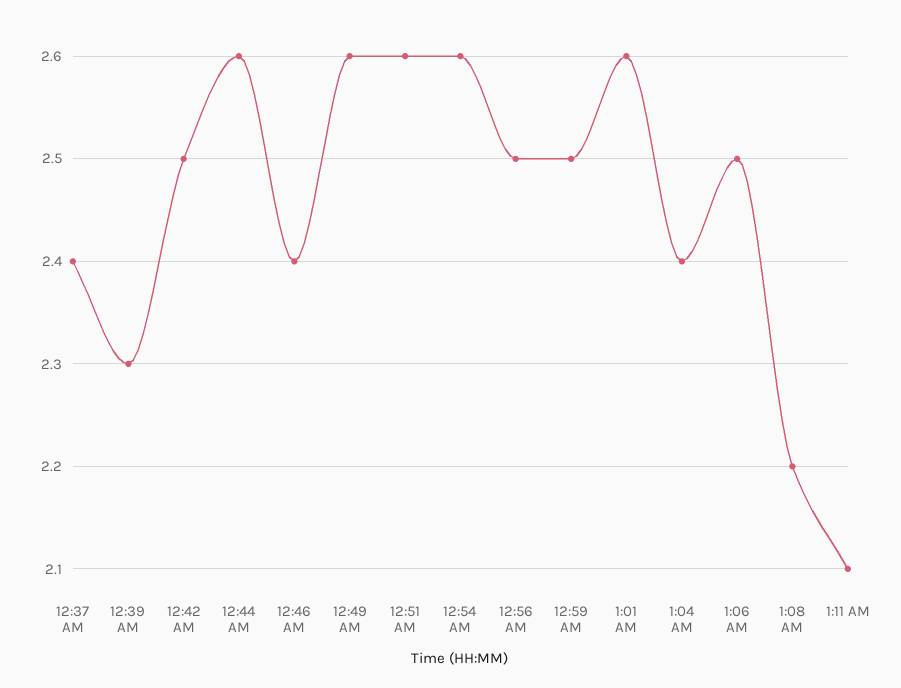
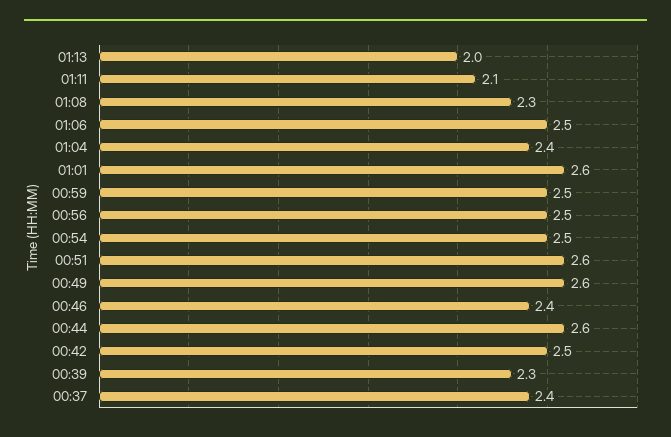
12:54 AM: 2.6 -> 2.5
1:08 AM: 2.2 -> 2.3
01:13: none -> 2

